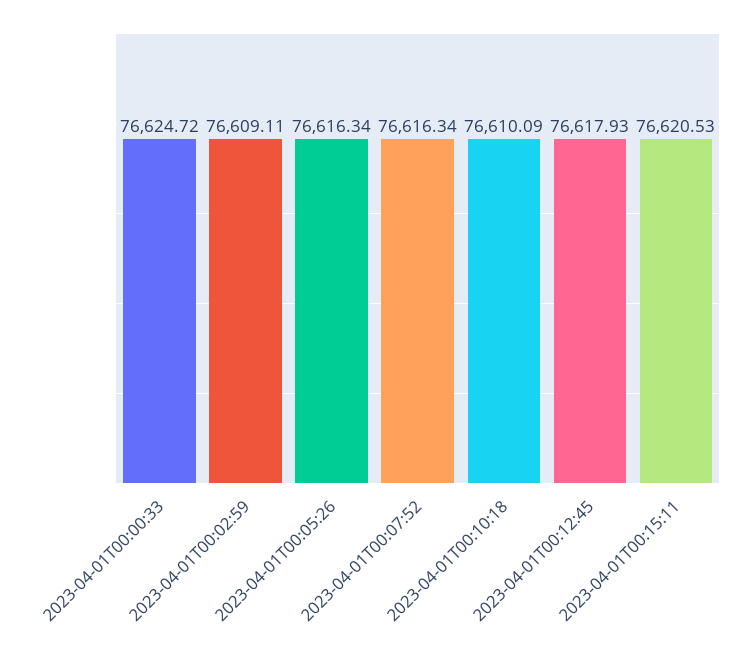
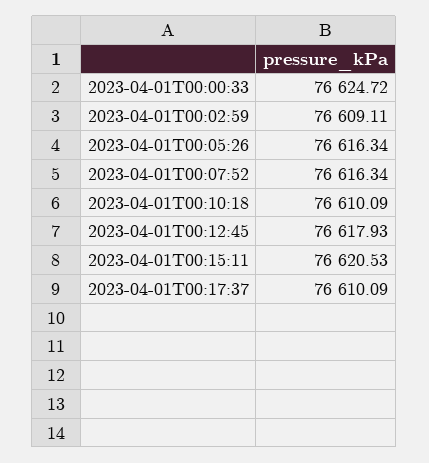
2023-04-01T00:17:37: none -> 76610.09

